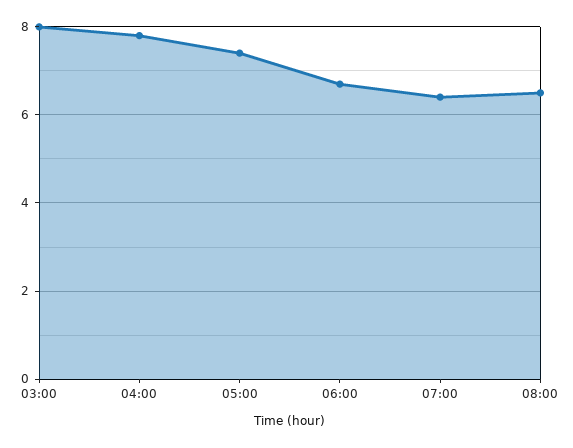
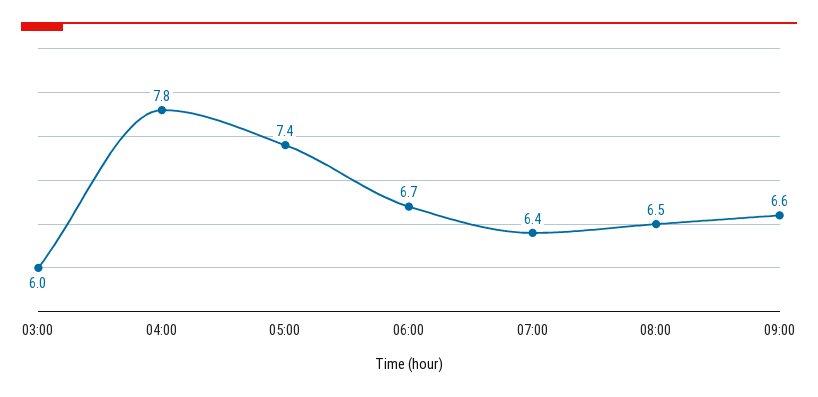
03:00: 8 -> 6
09:00: none -> 6.6

